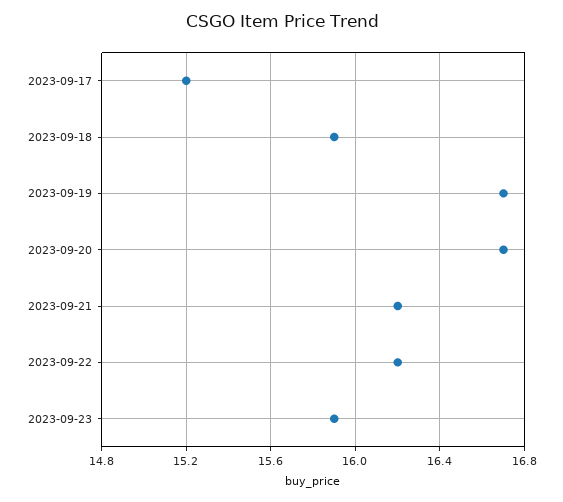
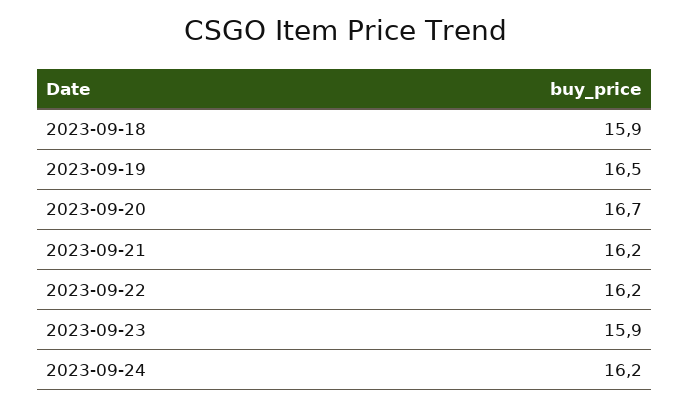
2023-09-17: 15.2 -> none
2023-09-19: 16.7 -> 16.5
2023-09-24: none -> 16.2

